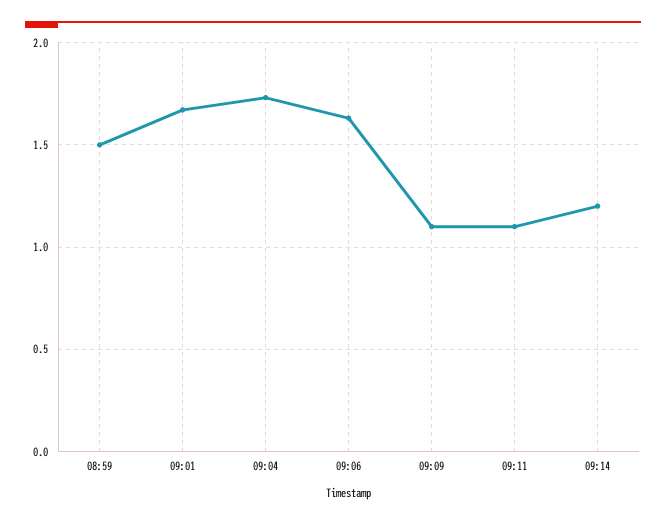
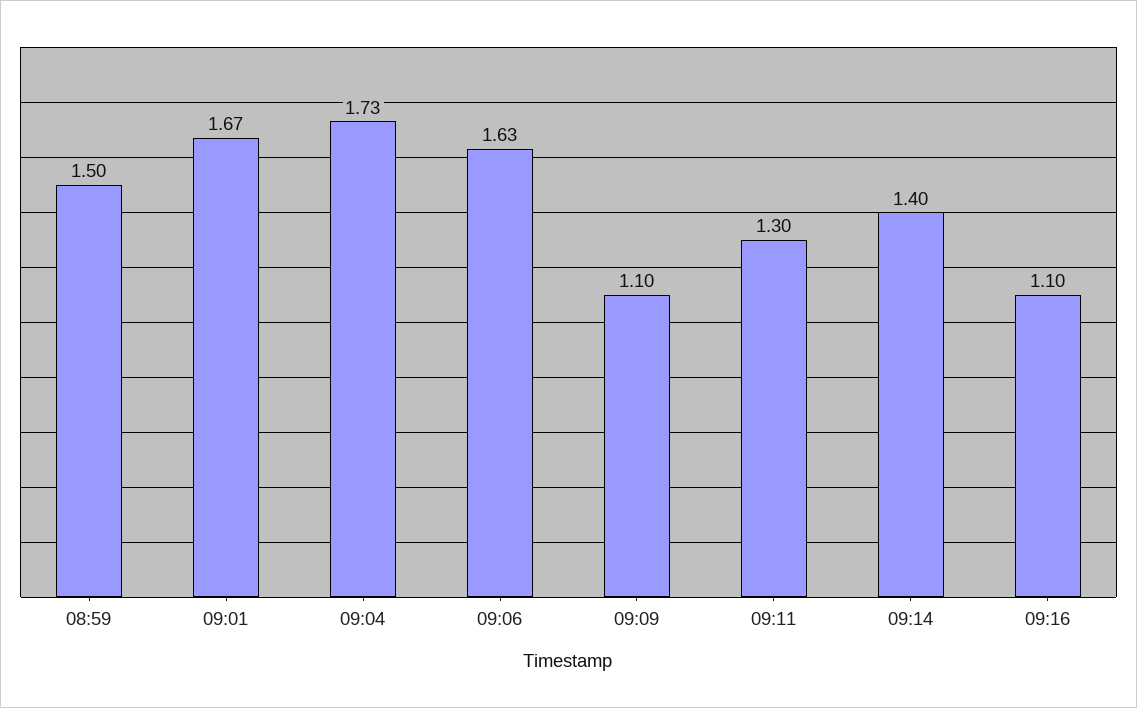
09:11: 1.1 -> 1.3
09:14: 1.2 -> 1.4
09:16: none -> 1.1

